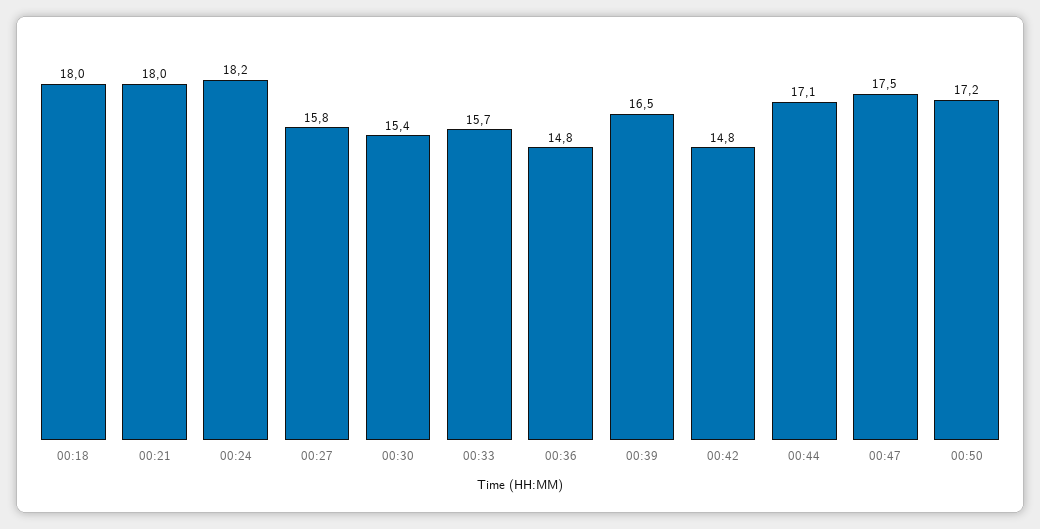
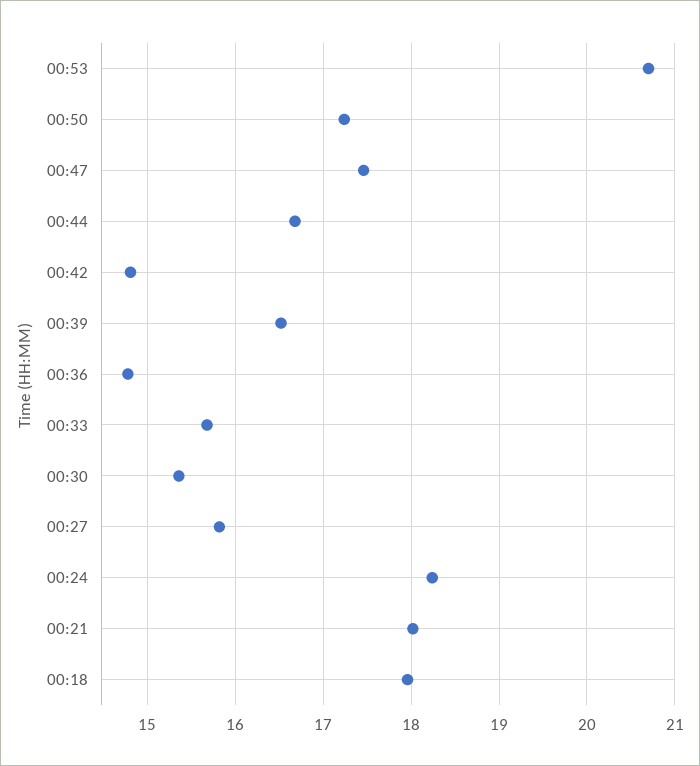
00:44: 17.1 -> 16.7
00:53: none -> 20.7

